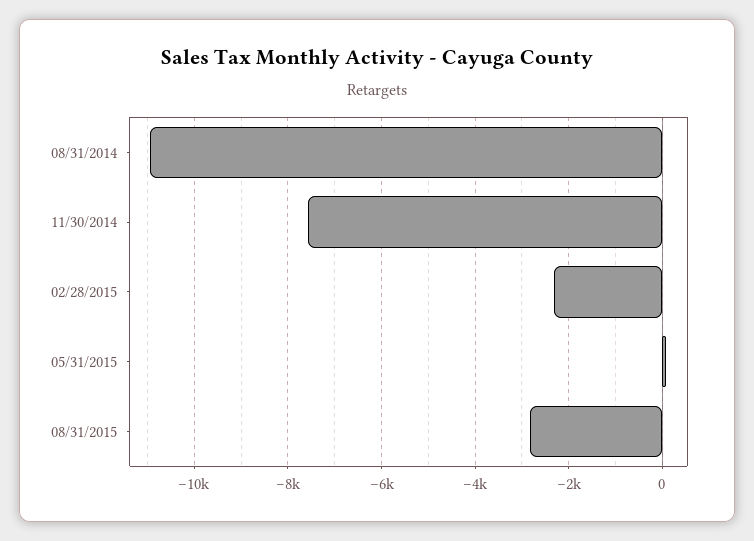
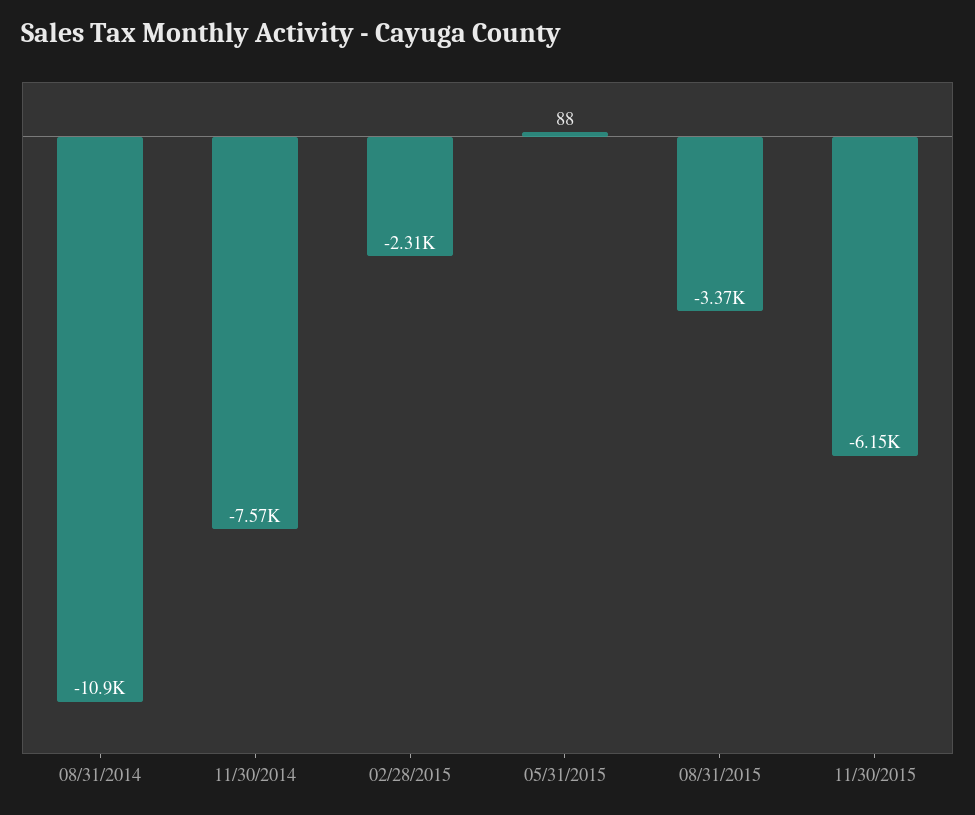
08/31/2015: -2800 -> -3370
11/30/2015: none -> -6150

